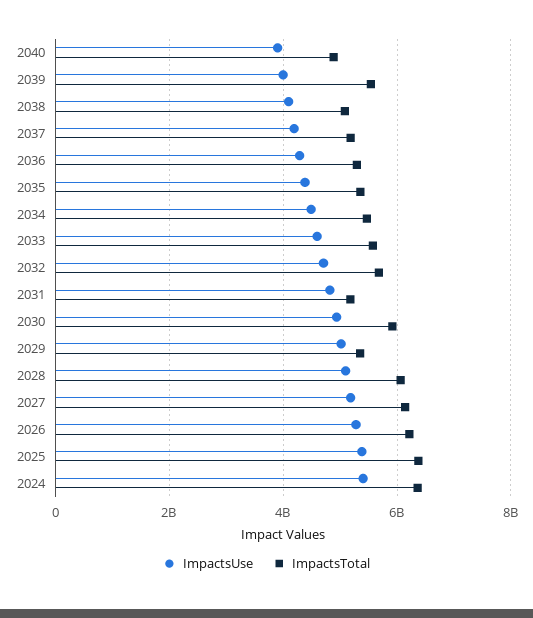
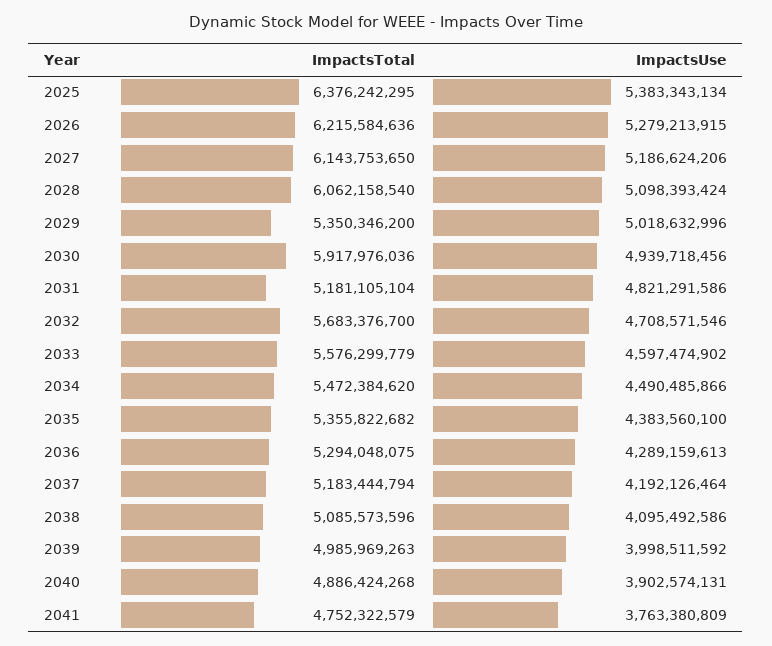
ImpactsTotal, 2039: 5600000000 -> 4985969263
ImpactsUse, 2024: 5400000000 -> none
ImpactsTotal, 2024: 6400000000 -> none
ImpactsTotal, 2041: none -> 4752322579
ImpactsUse, 2041: none -> 3763380809

